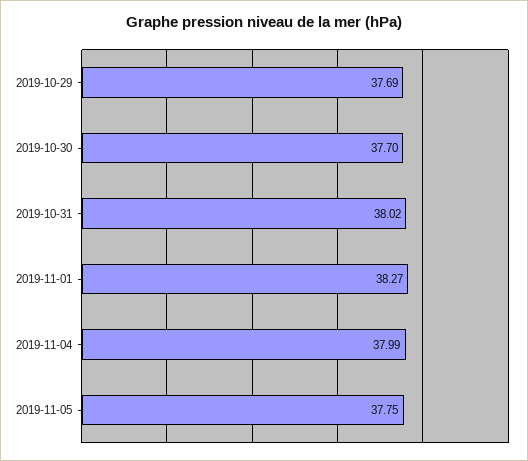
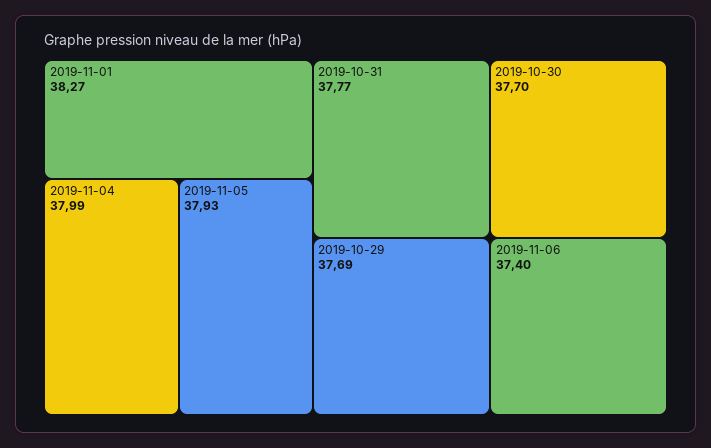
2019-10-31: 38.02 -> 37.77
2019-11-05: 37.75 -> 37.93
2019-11-06: none -> 37.4

